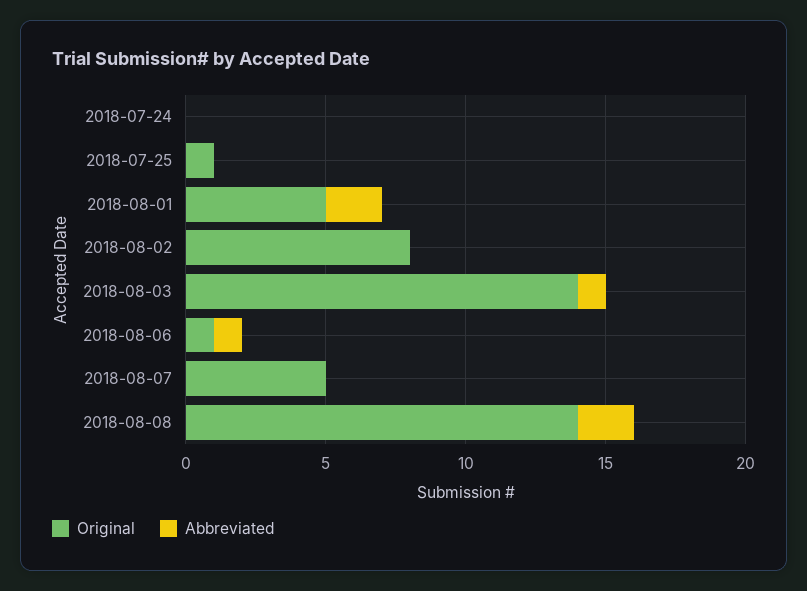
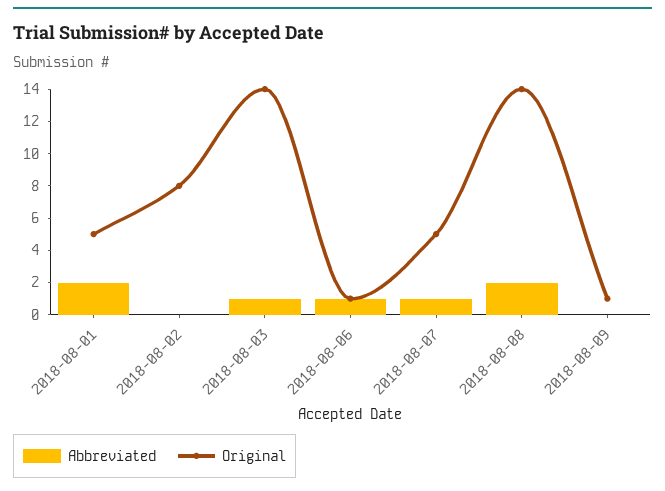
Original, 2018-07-24: 0 -> none
Abbreviated, 2018-07-24: 0 -> none
Original, 2018-07-25: 1 -> none
Abbreviated, 2018-07-25: 0 -> none
Abbreviated, 2018-08-07: 0 -> 1
Abbreviated, 2018-08-09: none -> 0
Original, 2018-08-09: none -> 1

